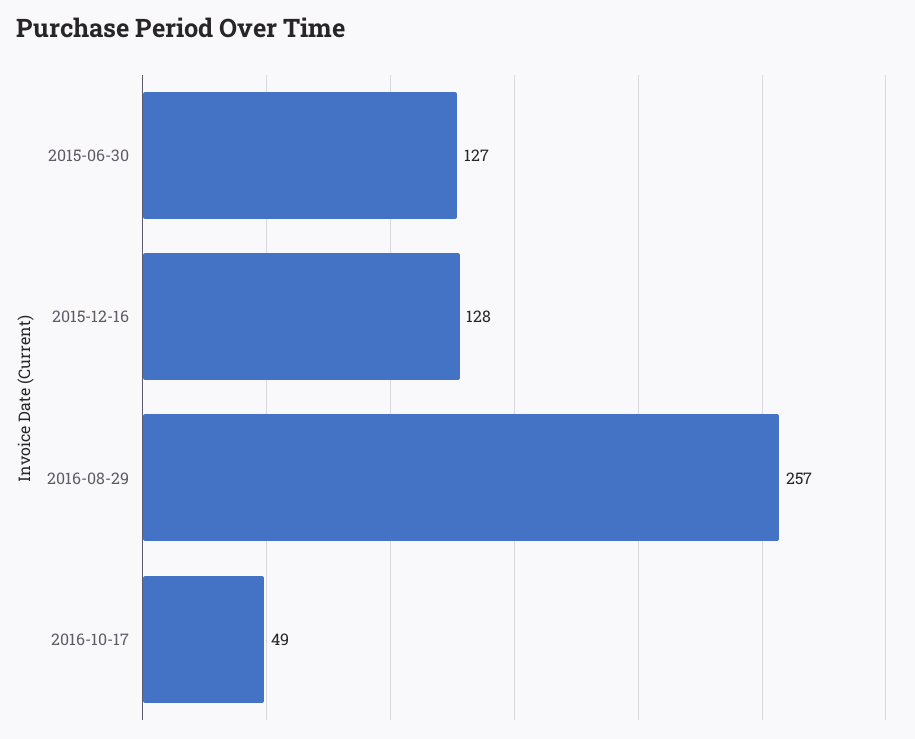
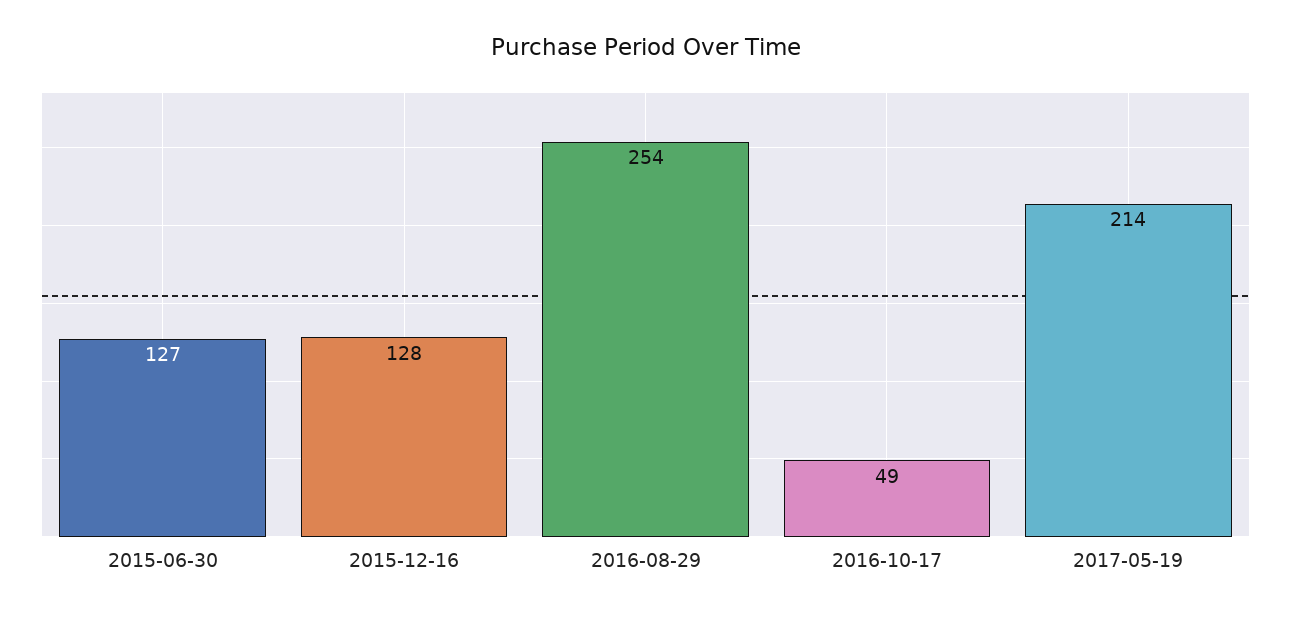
2016-08-29: 257 -> 254
2017-05-19: none -> 214

